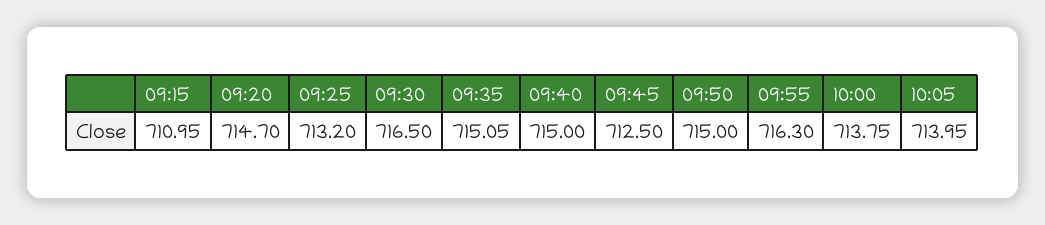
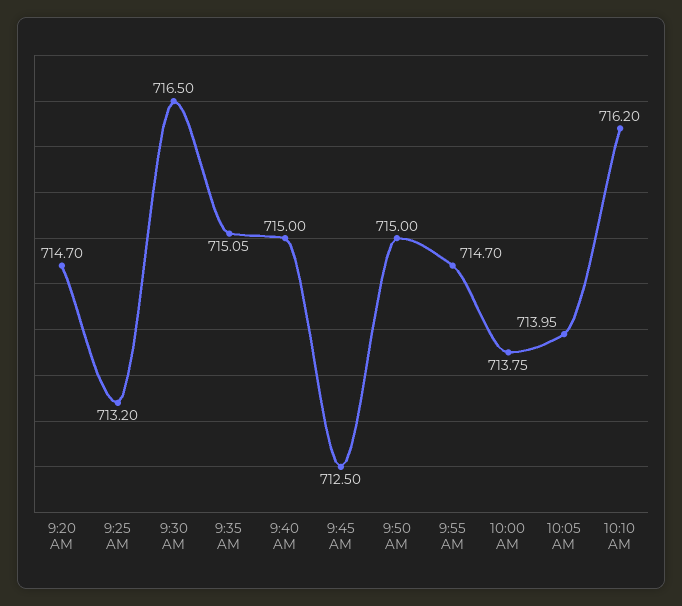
09:15: 710.95 -> none
09:55: 716.3 -> 714.7
10:10 AM: none -> 716.2

